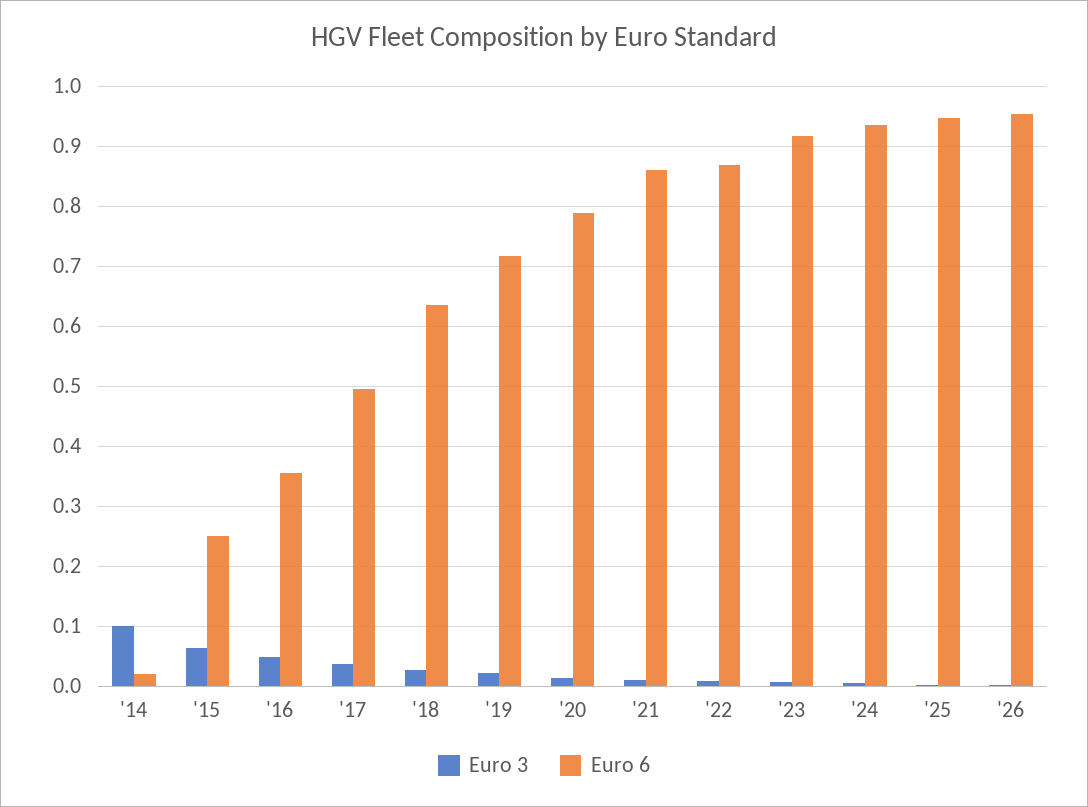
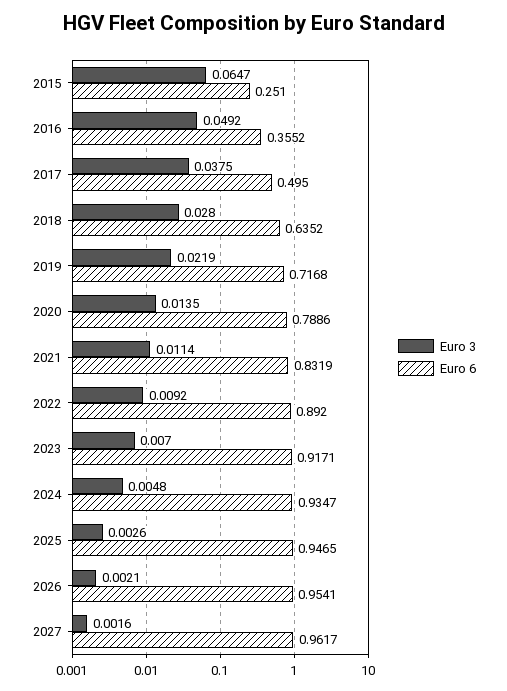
Euro 3, '14: 0.1 -> none
Euro 6, '14: 0.02 -> none
Euro 6, '21: 0.86 -> 0.8319
Euro 6, '22: 0.87 -> 0.892
Euro 3, 2027: none -> 0.0016
Euro 6, 2027: none -> 0.9617

